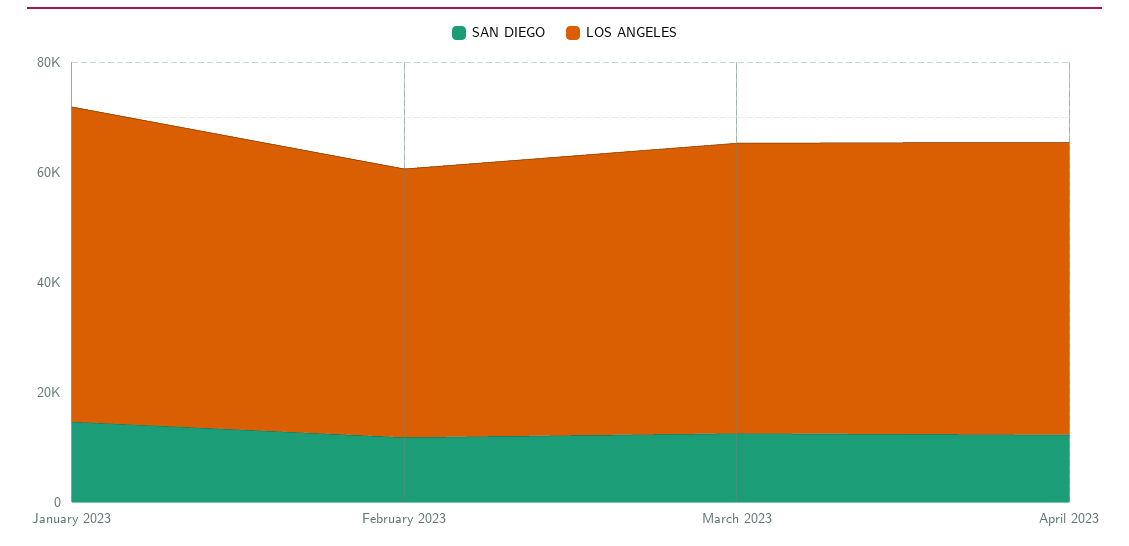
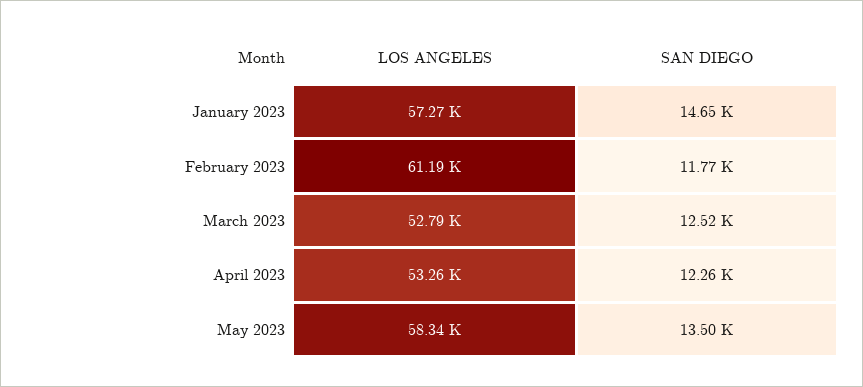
LOS ANGELES, February 2023: 50000 -> 61190
LOS ANGELES, May 2023: none -> 58340
SAN DIEGO, May 2023: none -> 13500

